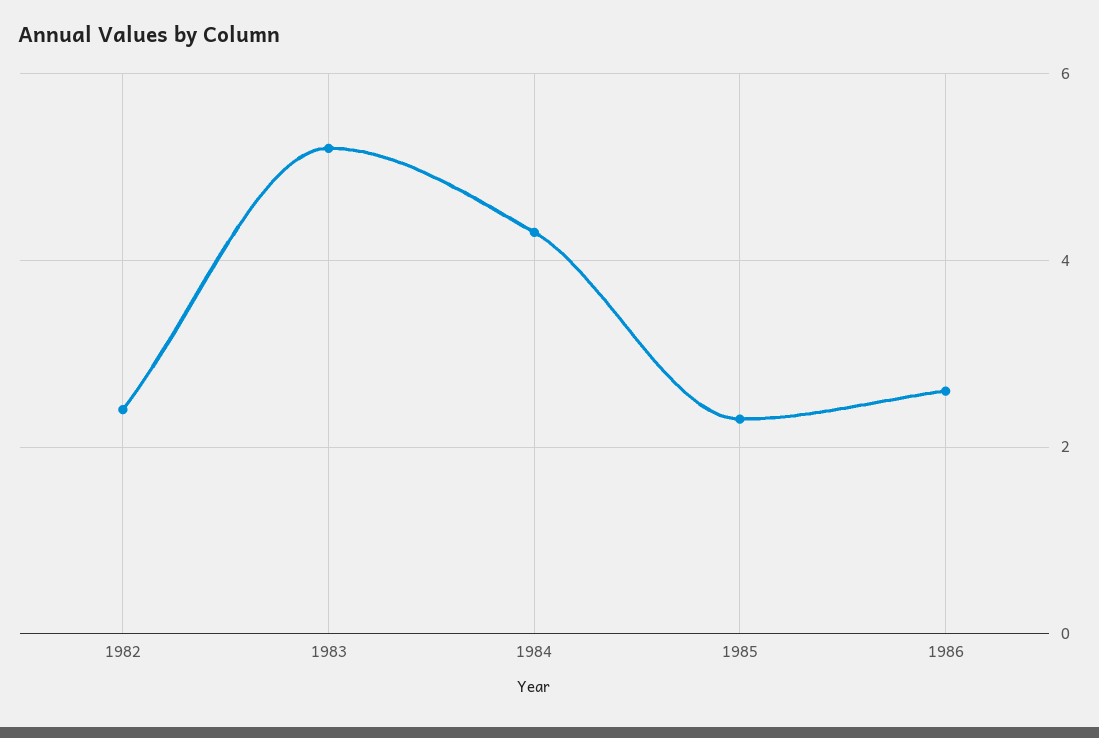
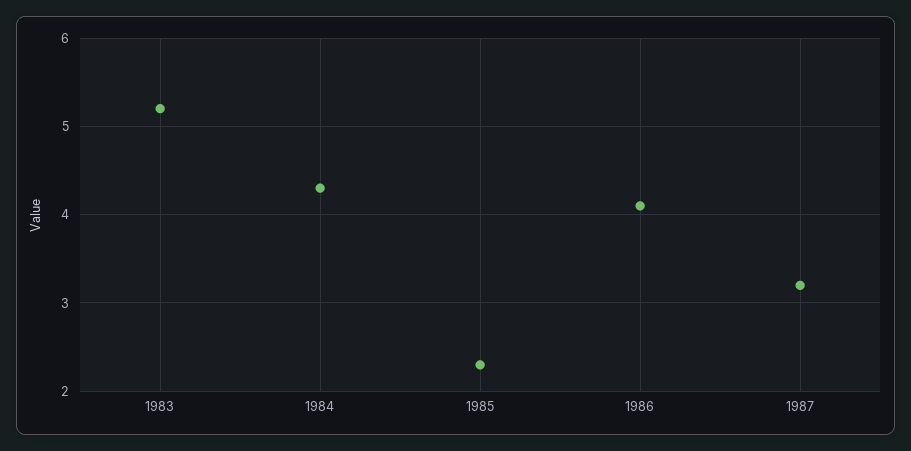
1982: 2.5 -> none
1986: 2.5 -> 4.1
1987: none -> 3.2

